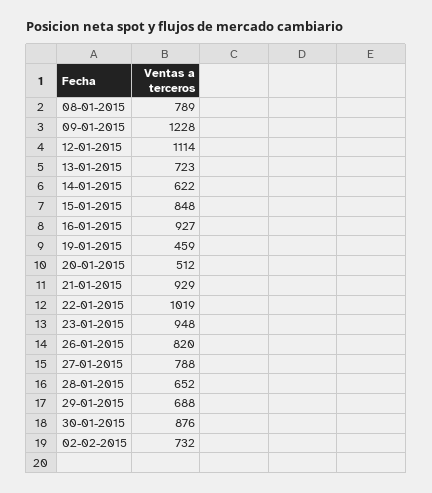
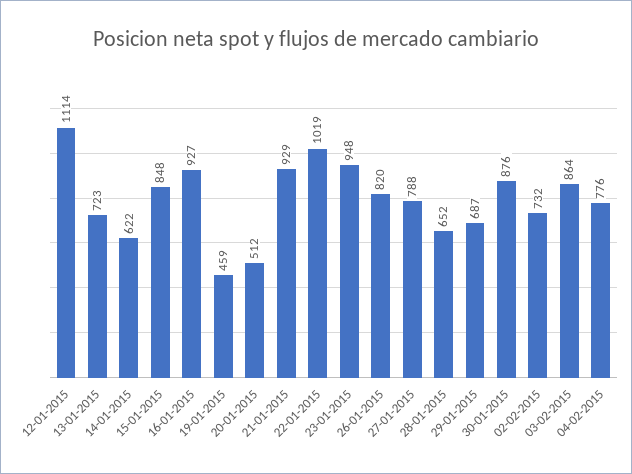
08-01-2015: 789 -> none
09-01-2015: 1228 -> none
29-01-2015: 688 -> 687
03-02-2015: none -> 864
04-02-2015: none -> 776

